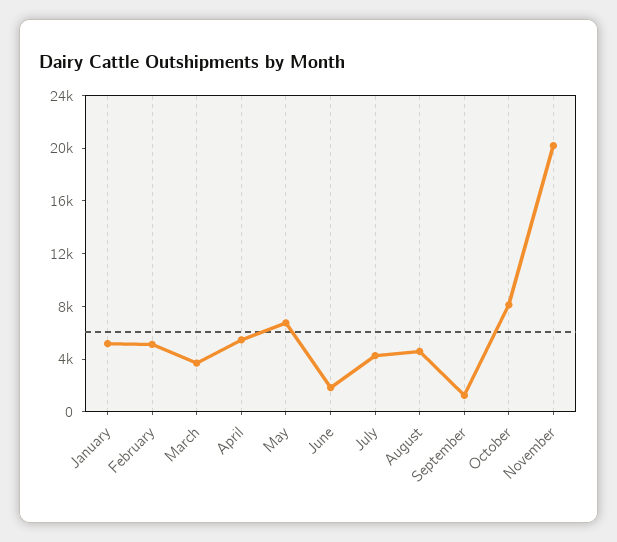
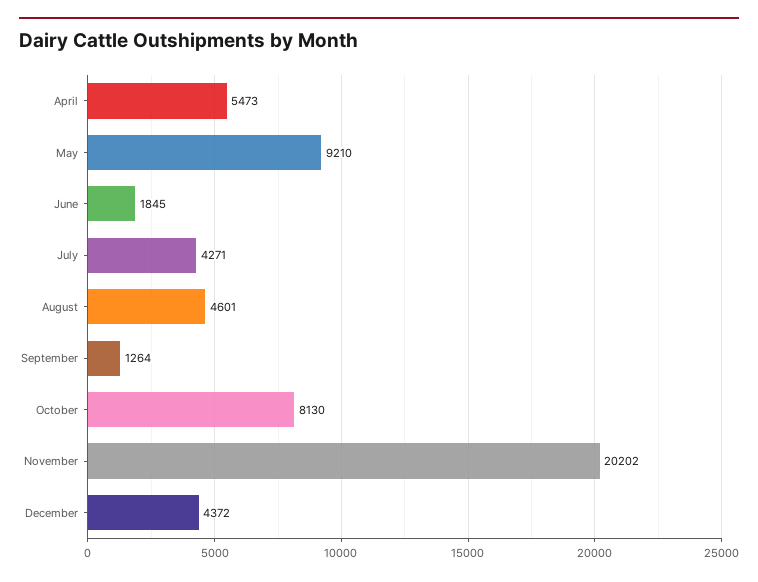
January: 5000 -> none
February: 5000 -> none
March: 4000 -> none
May: 7000 -> 9210
December: none -> 4372

